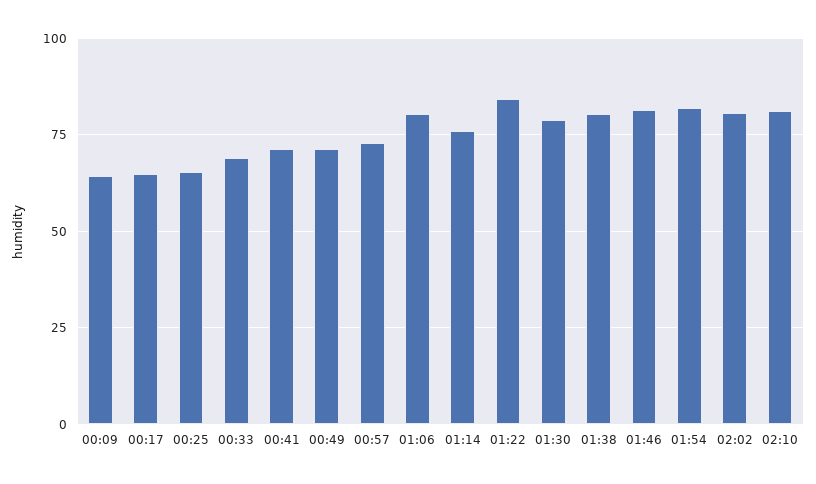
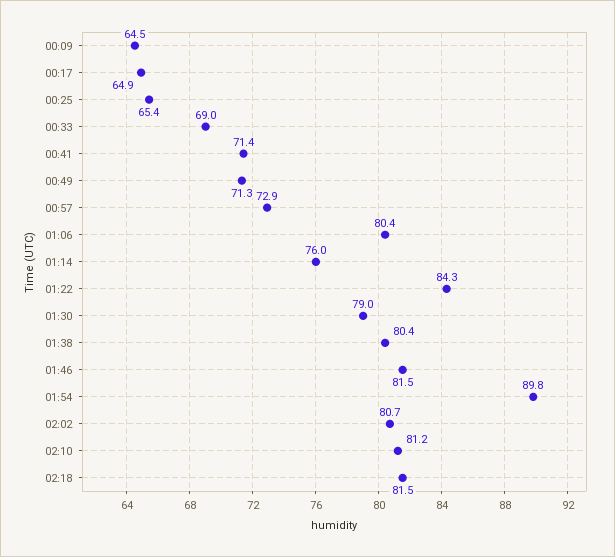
01:54: 82.5 -> 89.8
02:18: none -> 81.5

